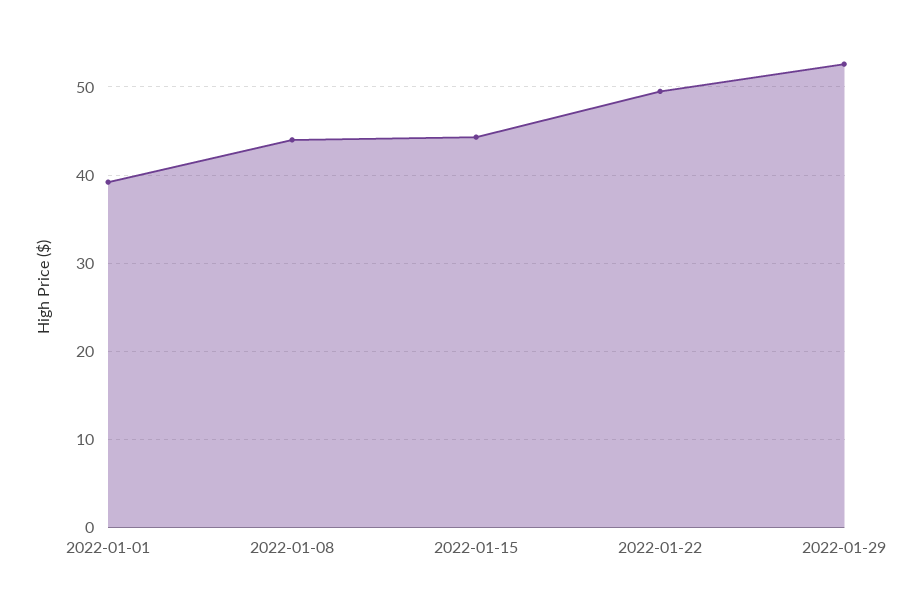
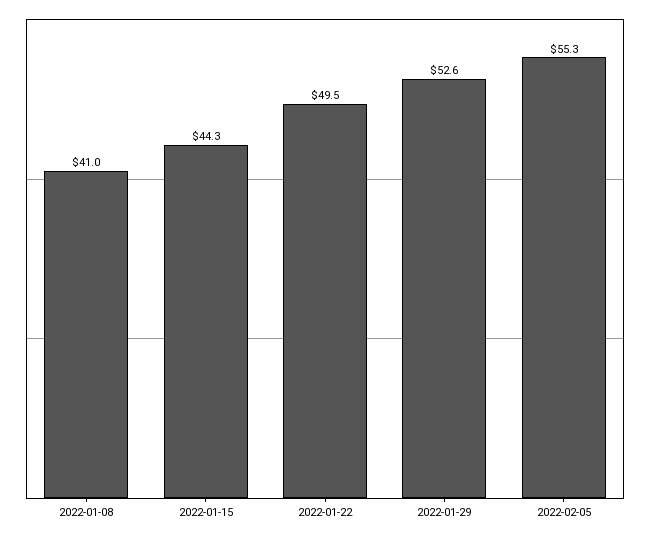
2022-01-01: 39 -> none
2022-01-08: 44 -> 41
2022-02-05: none -> 55.3

